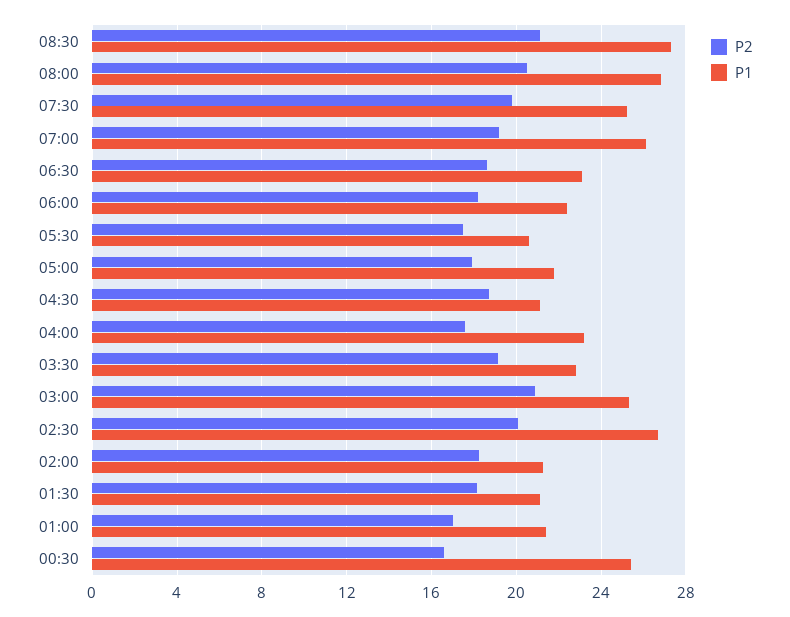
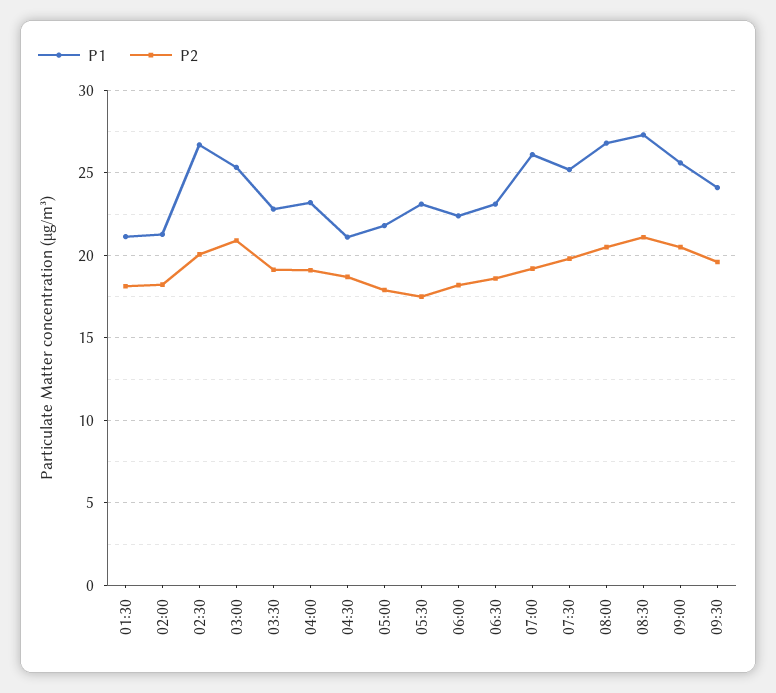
P1, 05:30: 20.5 -> 23
P2, 04:00: 17.5 -> 19
P2, 01:00: 17 -> none
P1, 01:00: 21.5 -> none
P2, 00:30: 16.5 -> none
P1, 00:30: 25.5 -> none
P1, 09:00: none -> 25.5
P2, 09:00: none -> 20.5
P1, 09:30: none -> 24
P2, 09:30: none -> 19.5

